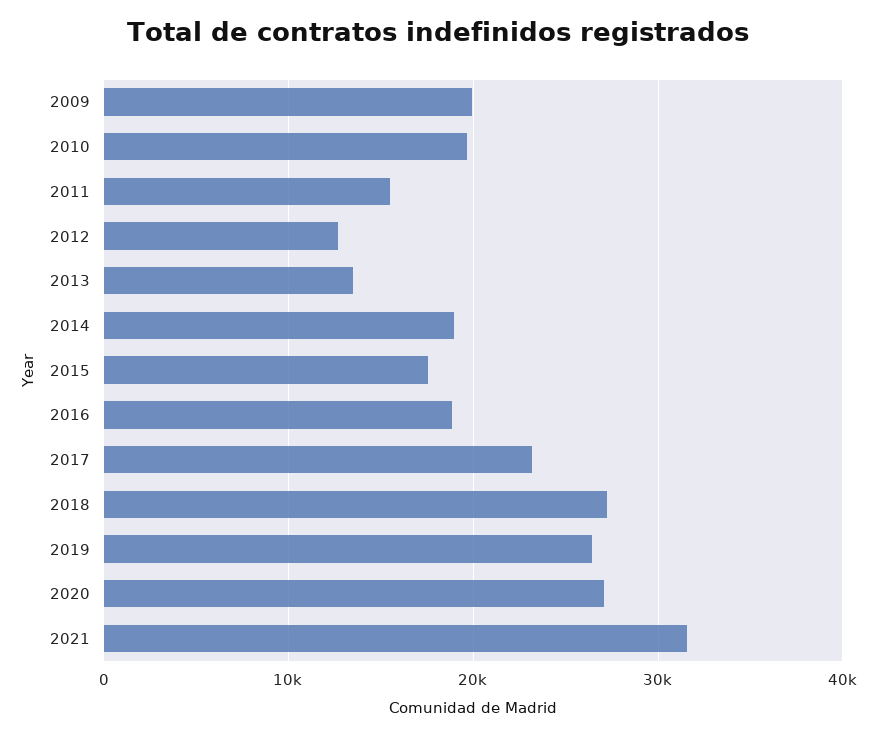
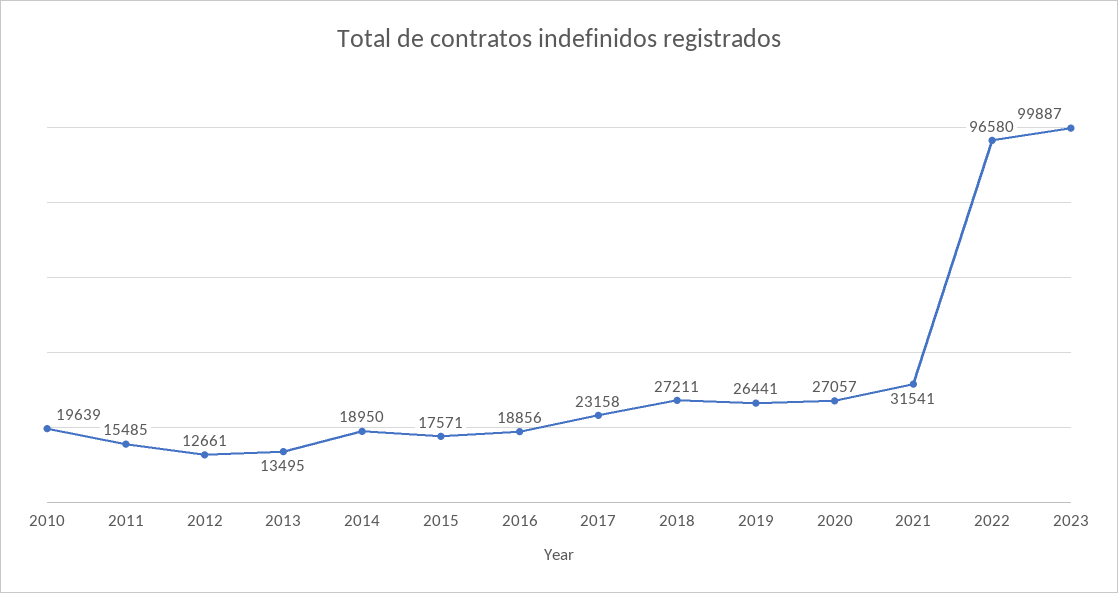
2009: 20000 -> none
2022: none -> 96580
2023: none -> 99887

